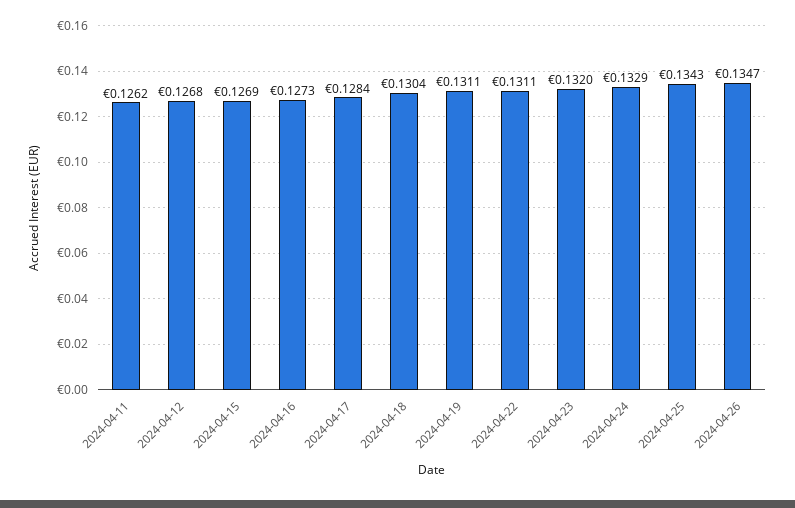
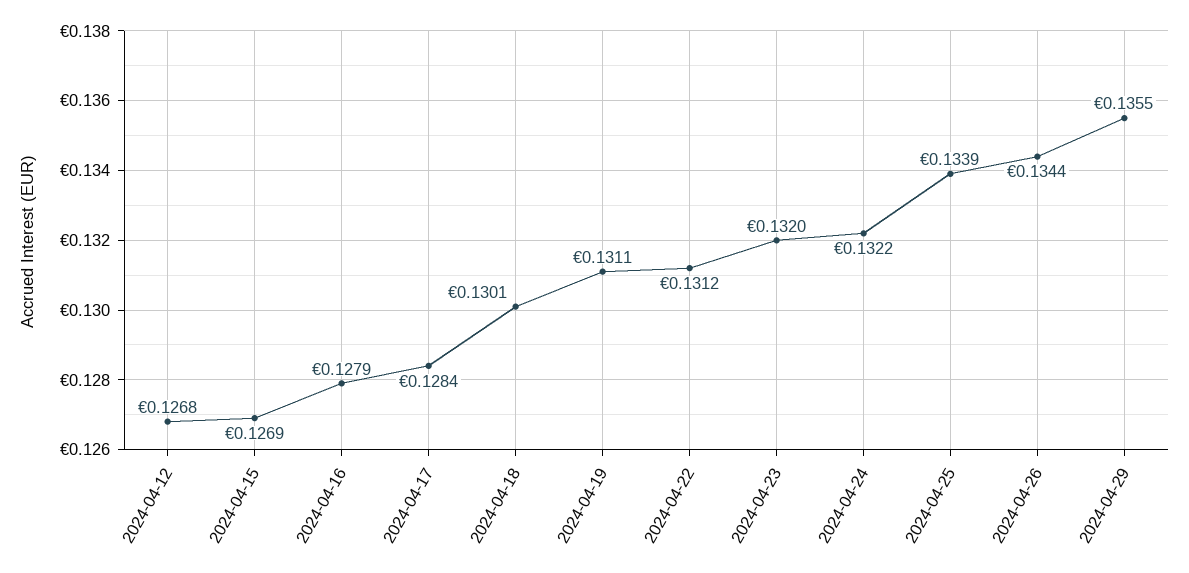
2024-04-11: 0.1262 -> none
2024-04-16: 0.1273 -> 0.1279
2024-04-18: 0.1304 -> 0.1301
2024-04-22: 0.1311 -> 0.1312
2024-04-24: 0.1329 -> 0.1322
2024-04-25: 0.1343 -> 0.1339
2024-04-26: 0.1347 -> 0.1344
2024-04-29: none -> 0.1355

